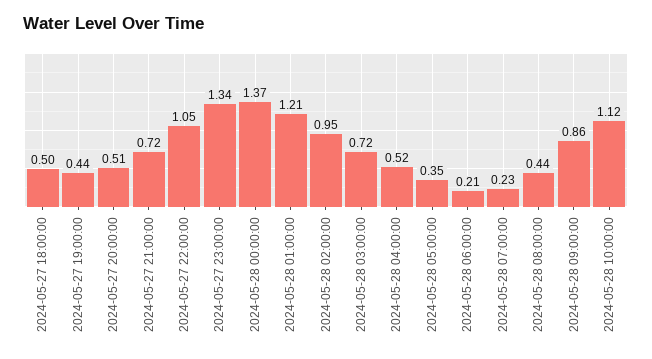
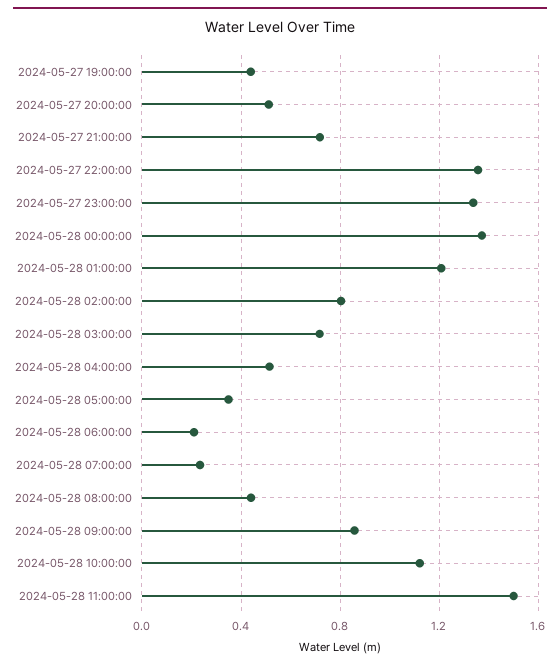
2024-05-27 18:00:00: 0.5 -> none
2024-05-27 22:00:00: 1.05 -> 1.35
2024-05-28 02:00:00: 0.95 -> 0.8
2024-05-28 11:00:00: none -> 1.5

